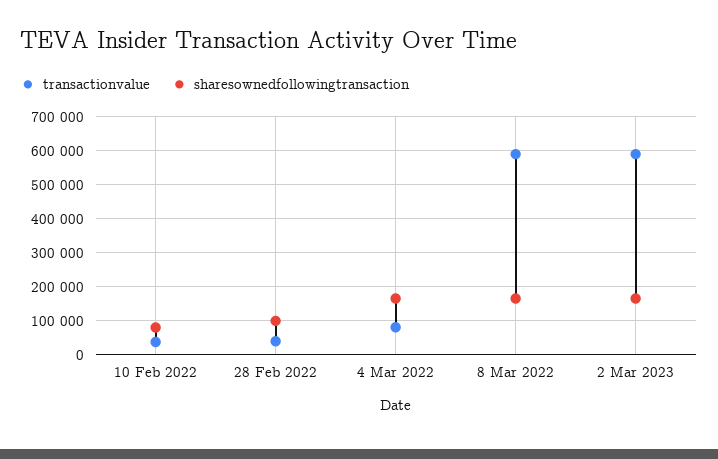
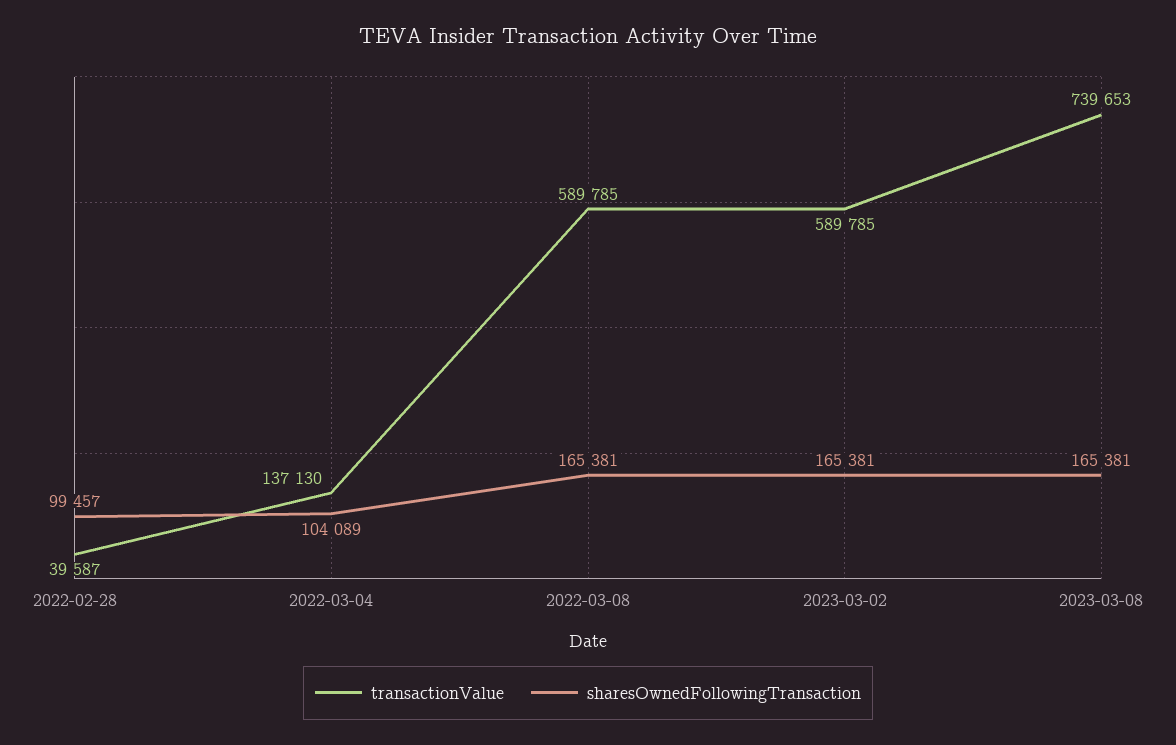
transactionvalue, 10 Feb 2022: 40000 -> none
sharesownedfollowingtransaction, 10 Feb 2022: 80000 -> none
transactionvalue, 4 Mar 2022: 80000 -> 137130
sharesownedfollowingtransaction, 4 Mar 2022: 160000 -> 104089
transactionvalue, 2023-03-08: none -> 739653
sharesownedfollowingtransaction, 2023-03-08: none -> 165381

